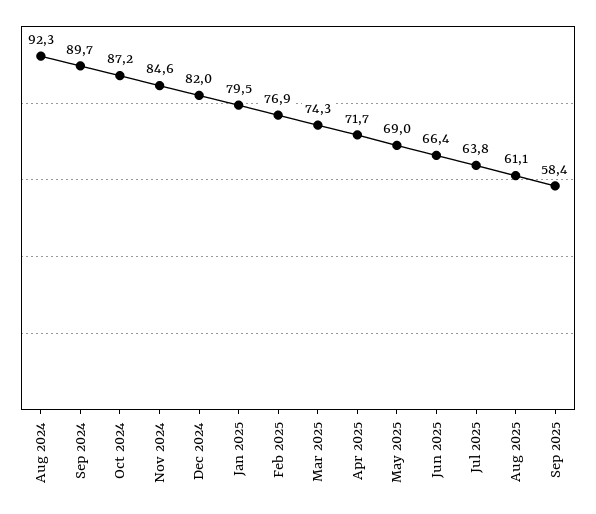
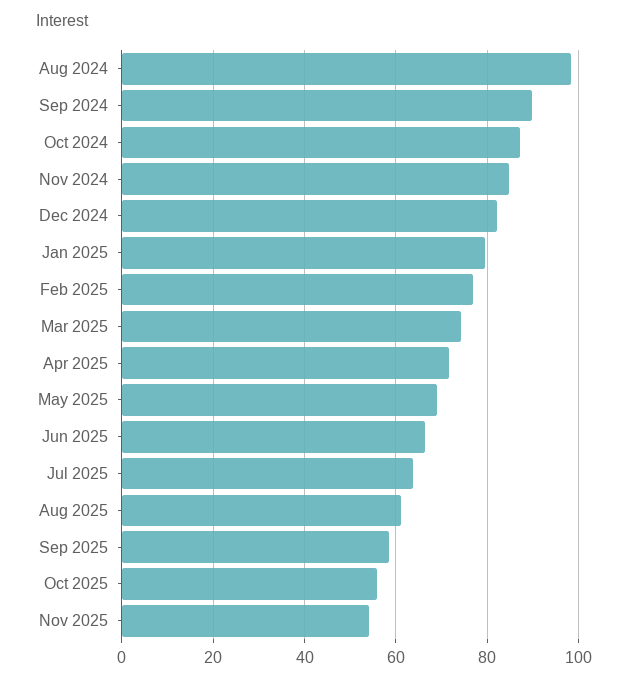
Aug 2024: 92.3 -> 98
Oct 2025: none -> 56
Nov 2025: none -> 54

